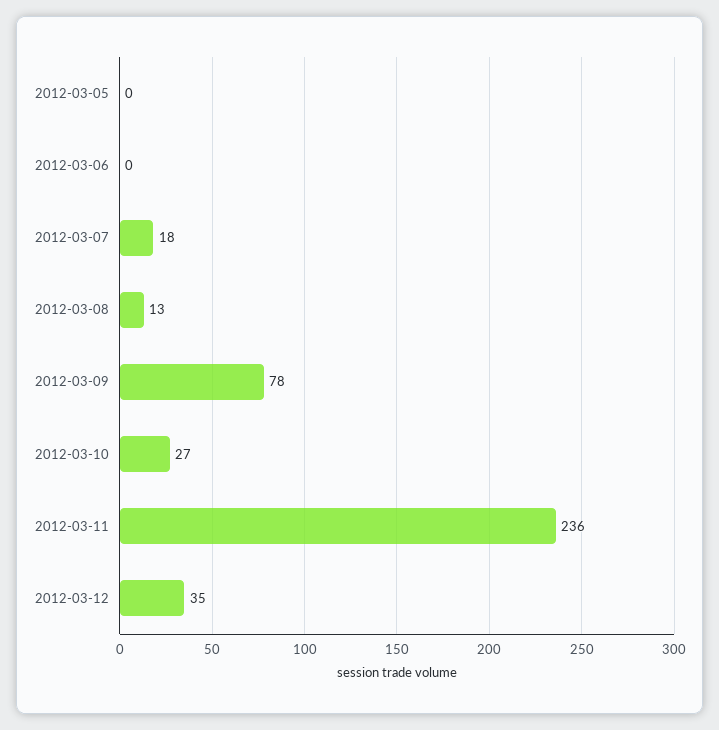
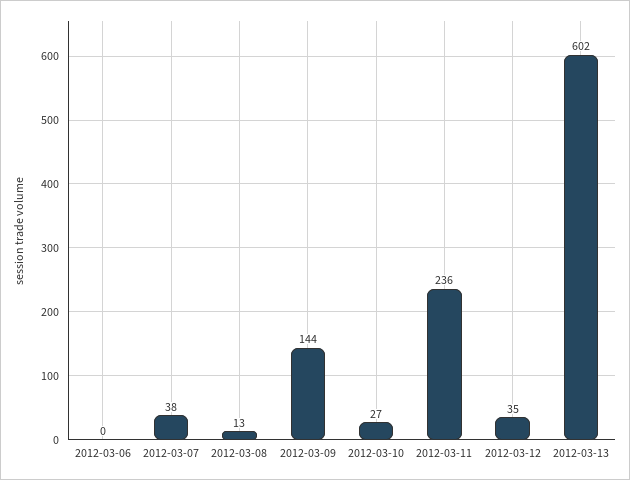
2012-03-05: 0 -> none
2012-03-07: 18 -> 38
2012-03-09: 78 -> 144
2012-03-13: none -> 602

